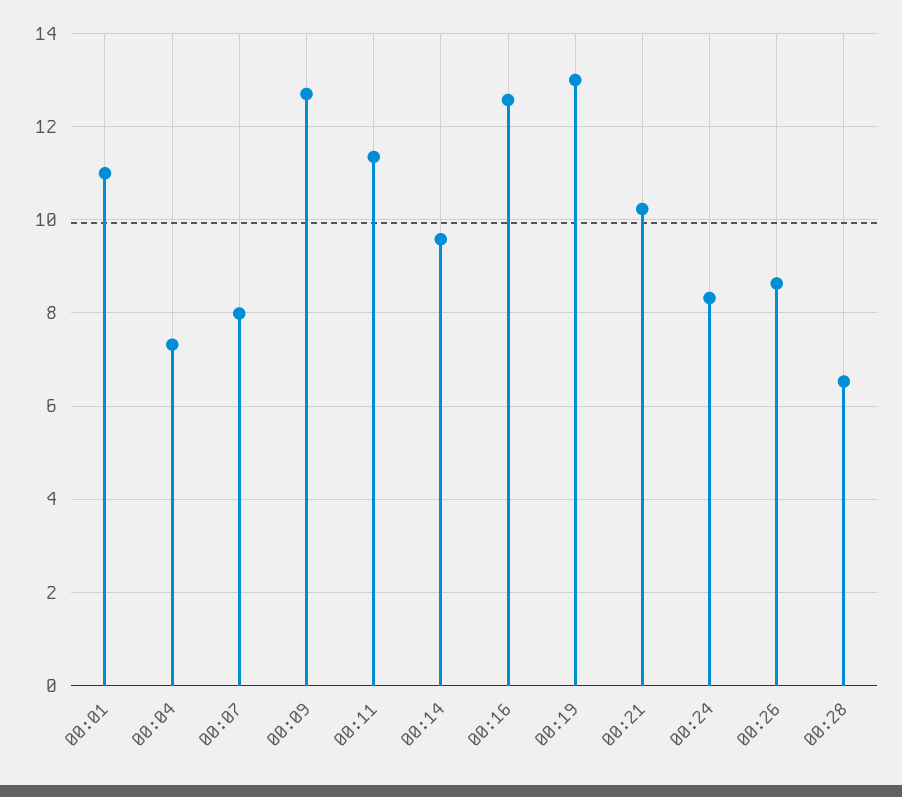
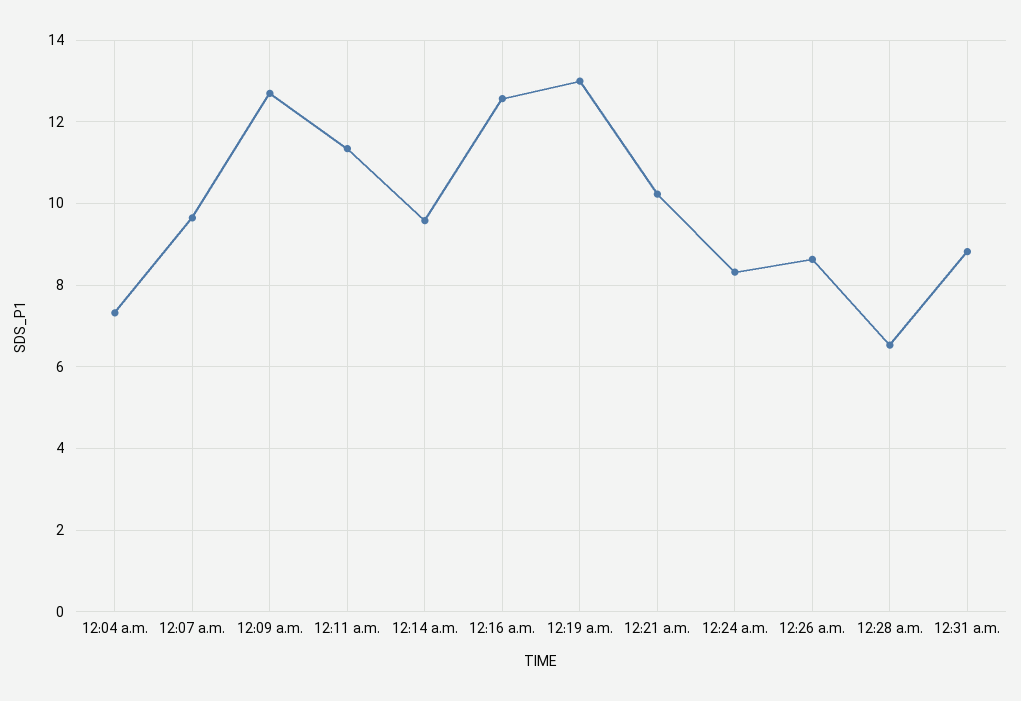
00:01: 11 -> none
00:07: 8 -> 9.6
12:31 a.m.: none -> 8.8

